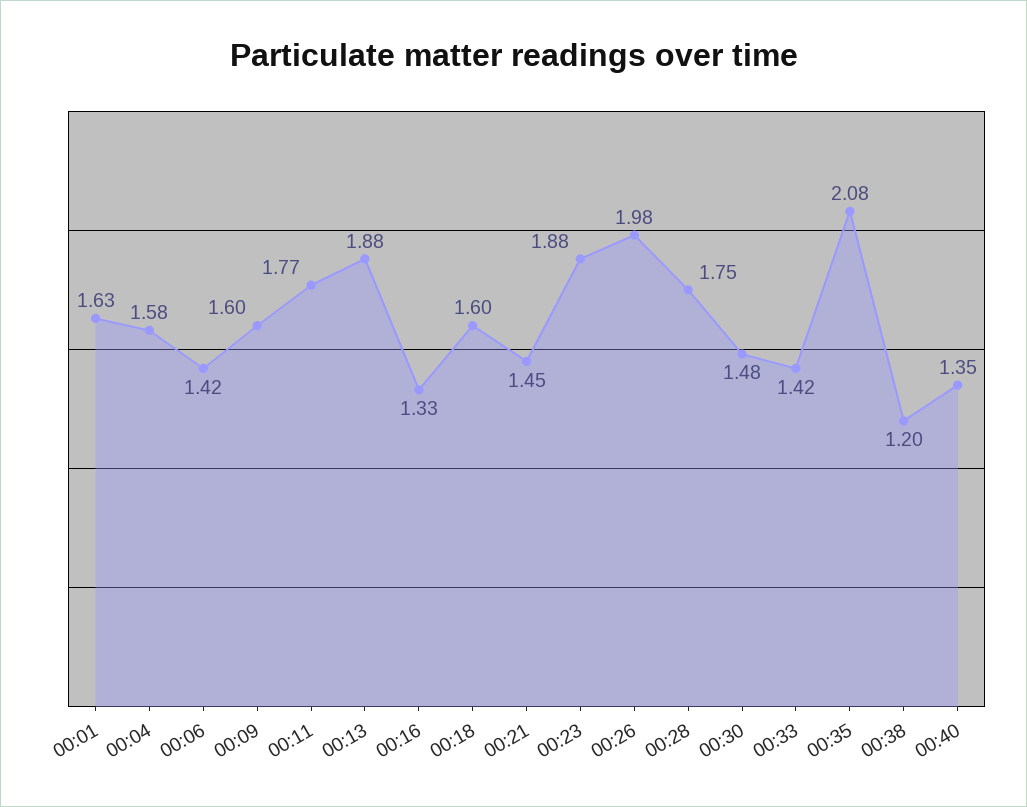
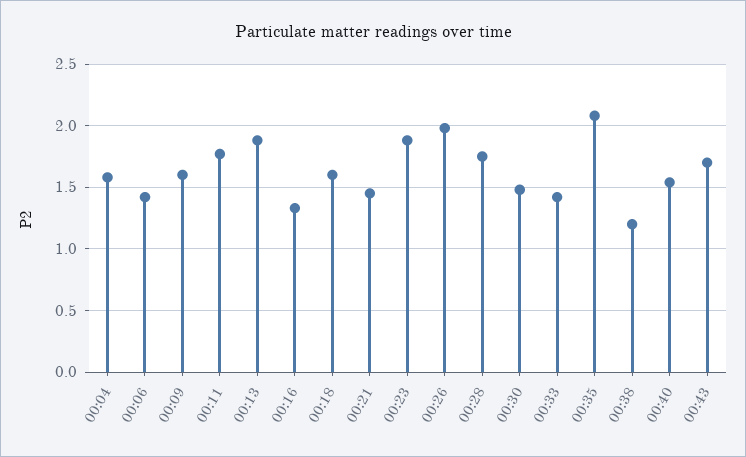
00:01: 1.63 -> none
00:40: 1.35 -> 1.55
00:43: none -> 1.7

